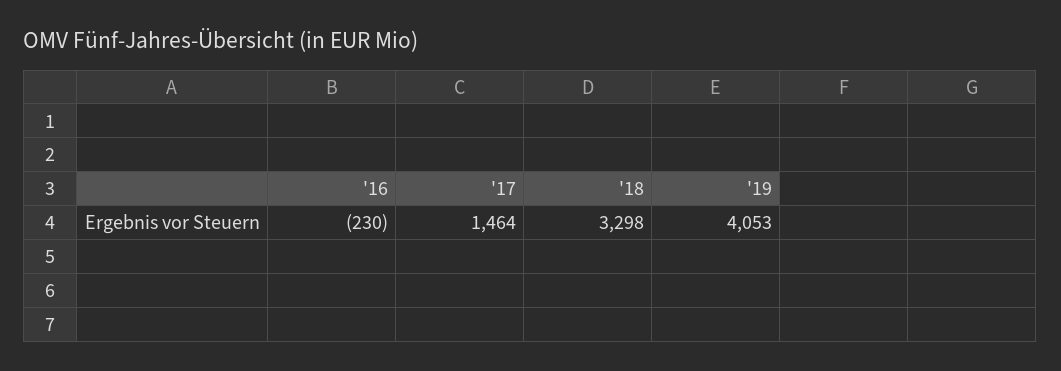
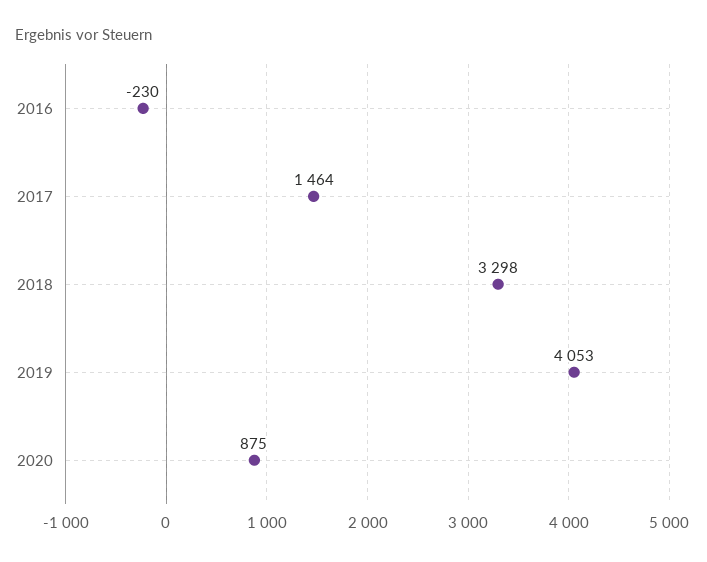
2020: none -> 875

